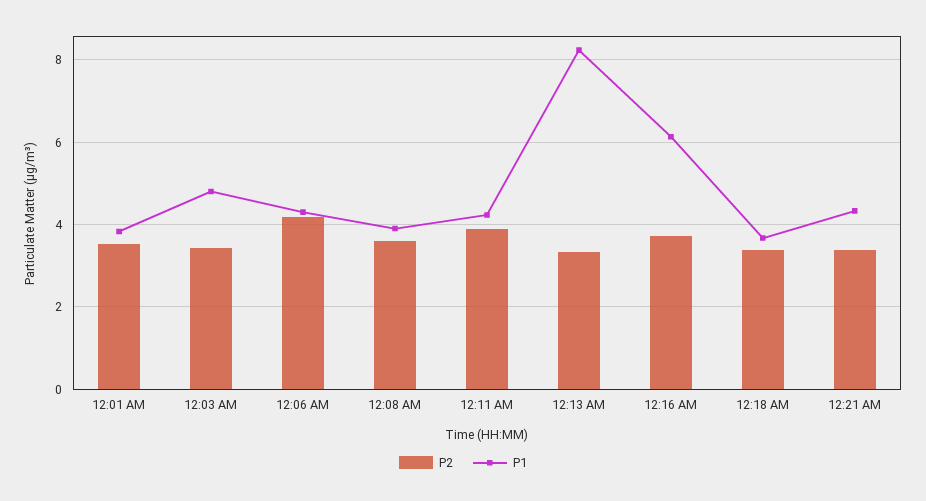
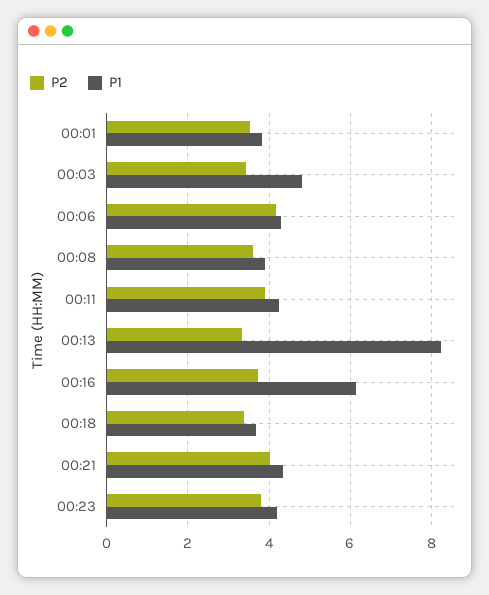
P2, 12:21 AM: 3.4 -> 4
P2, 00:23: none -> 3.8
P1, 00:23: none -> 4.2

